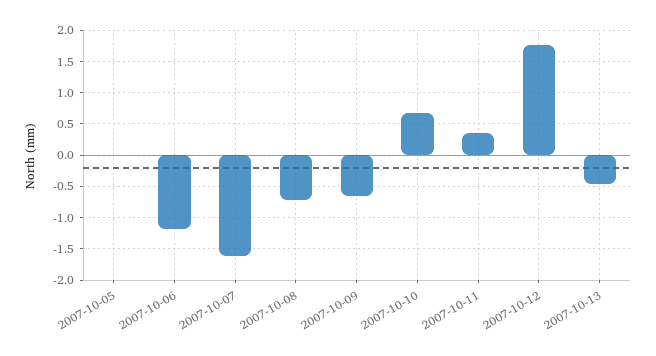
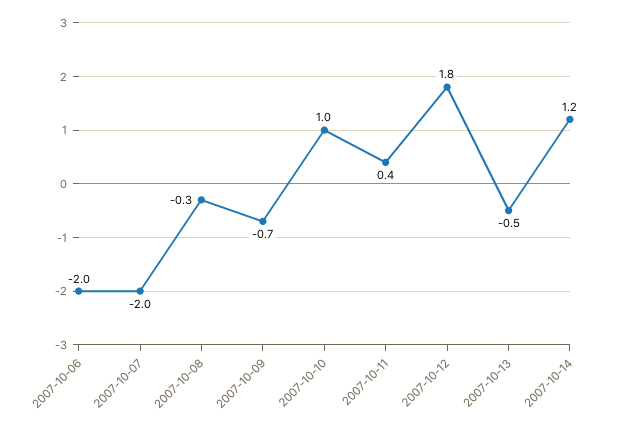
2007-10-05: 0 -> none
2007-10-06: -1.2 -> -2
2007-10-07: -1.6 -> -2
2007-10-08: -0.7 -> -0.3
2007-10-10: 0.7 -> 1
2007-10-14: none -> 1.2

